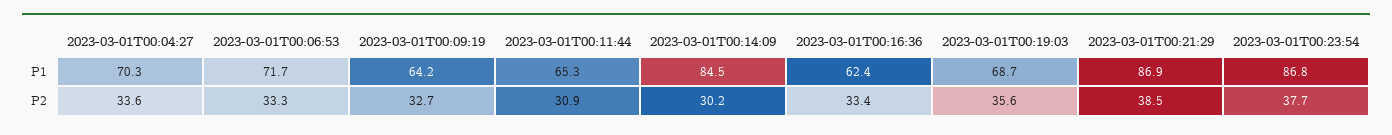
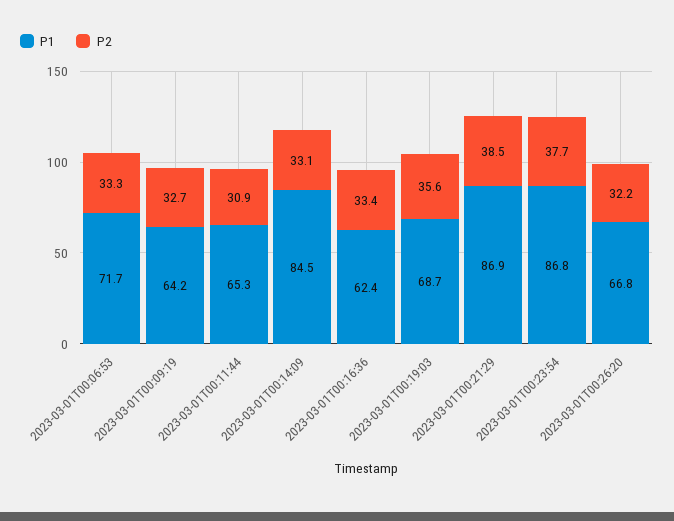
P1, 2023-03-01T00:04:27: 70.3 -> none
P2, 2023-03-01T00:04:27: 33.6 -> none
P2, 2023-03-01T00:14:09: 30.2 -> 33.1
P1, 2023-03-01T00:26:20: none -> 66.8
P2, 2023-03-01T00:26:20: none -> 32.2

